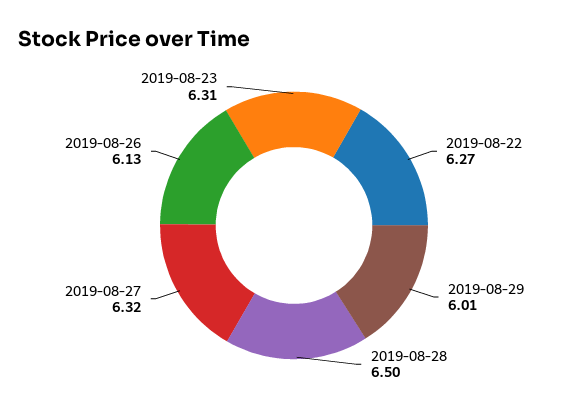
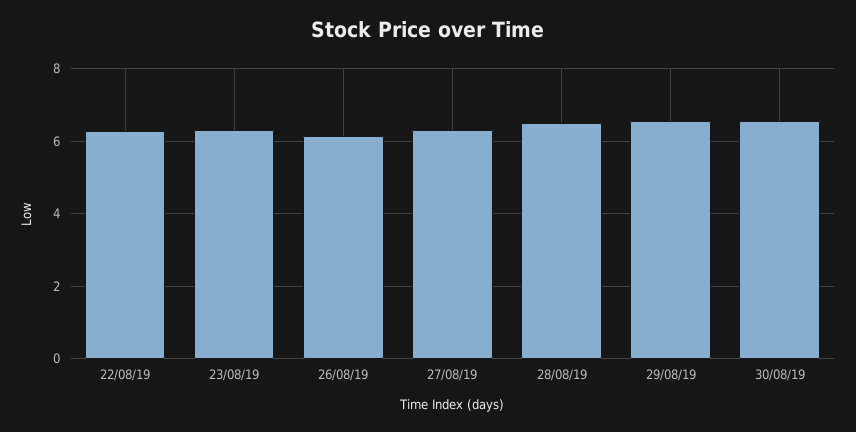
2019-08-29: 6.01 -> 6.6
30/08/19: none -> 6.6

